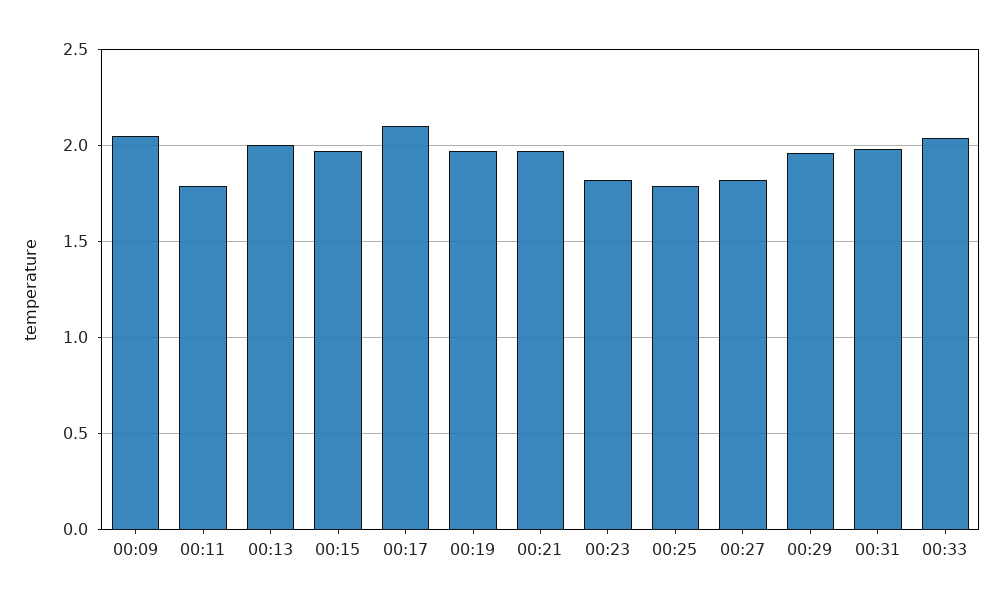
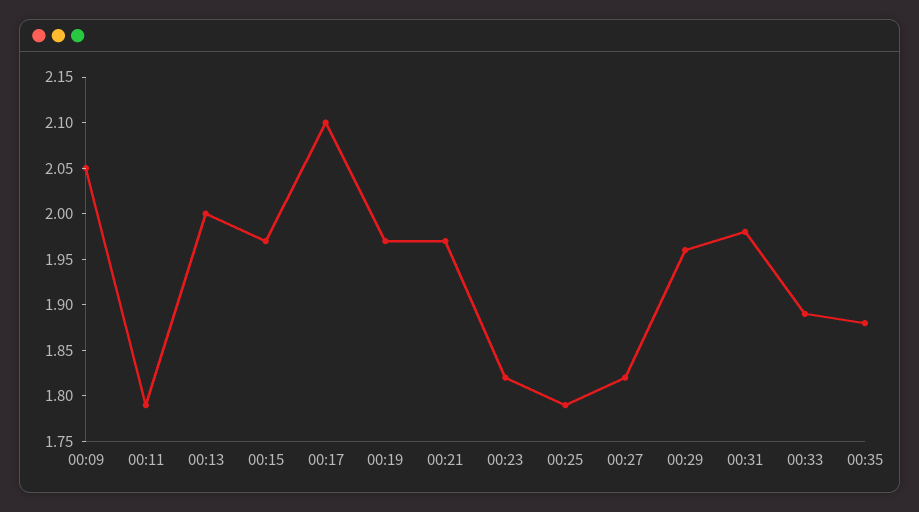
00:33: 2.05 -> 1.89
00:35: none -> 1.88

